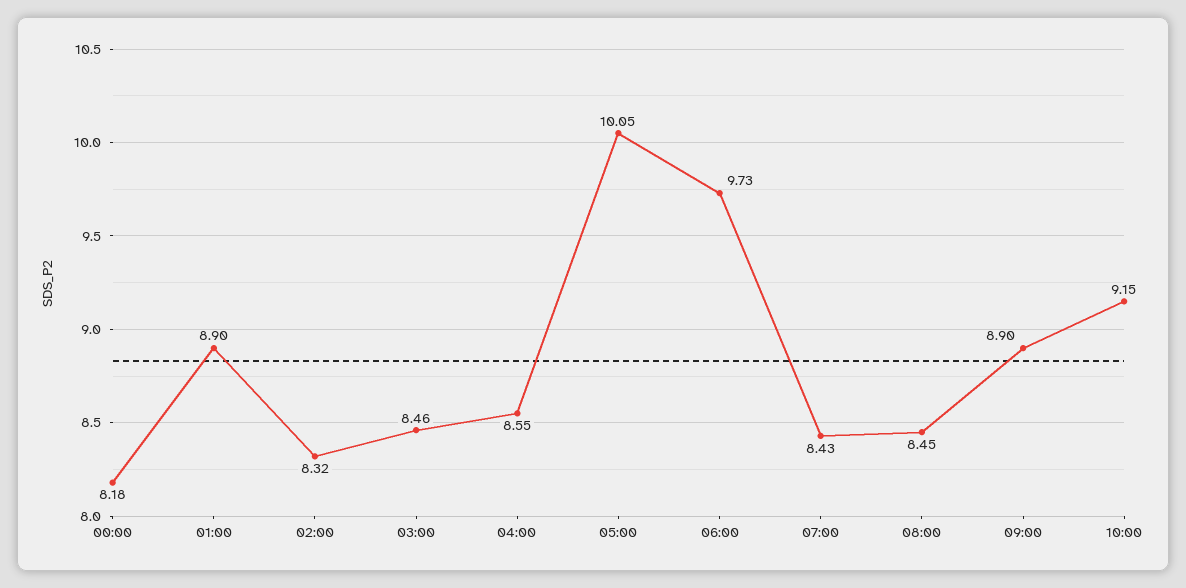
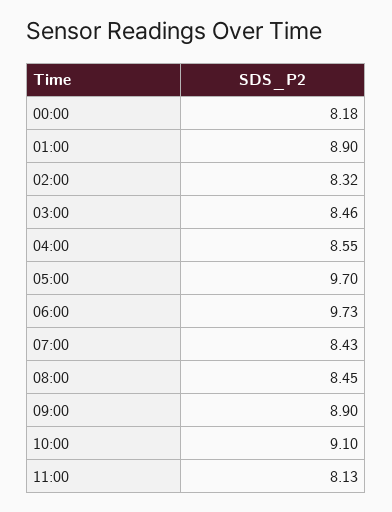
05:00: 10.05 -> 9.7
10:00: 9.15 -> 9.1
11:00: none -> 8.13

